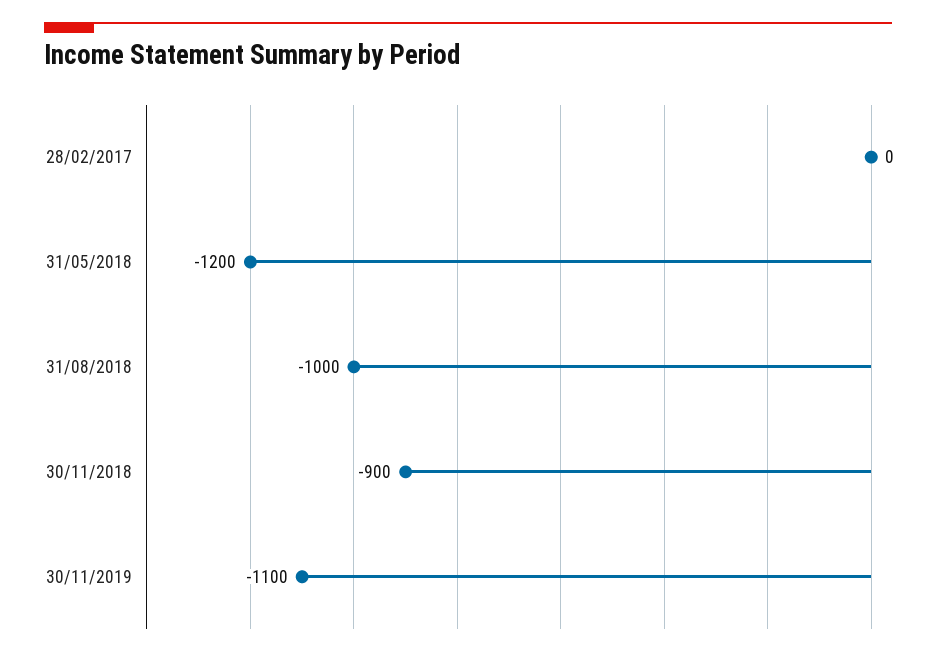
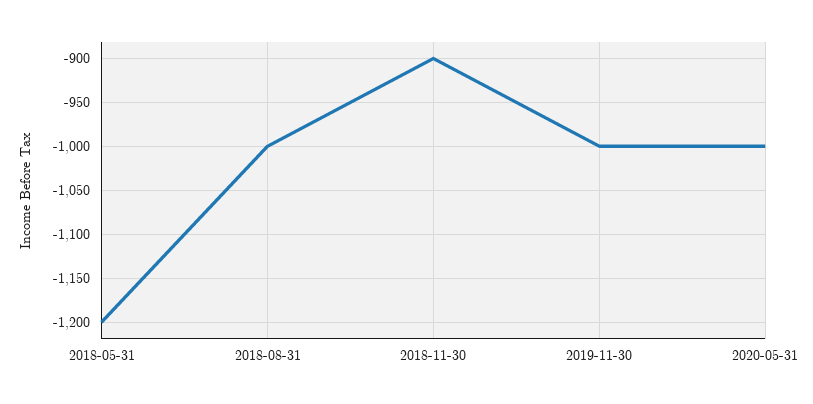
28/02/2017: 0 -> none
30/11/2019: -1100 -> -1000
2020-05-31: none -> -1000

